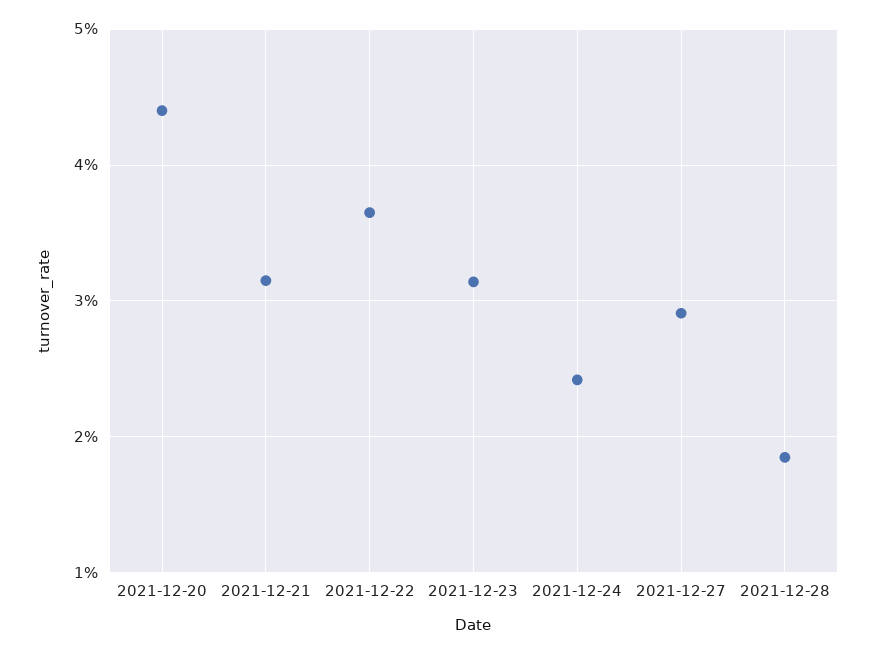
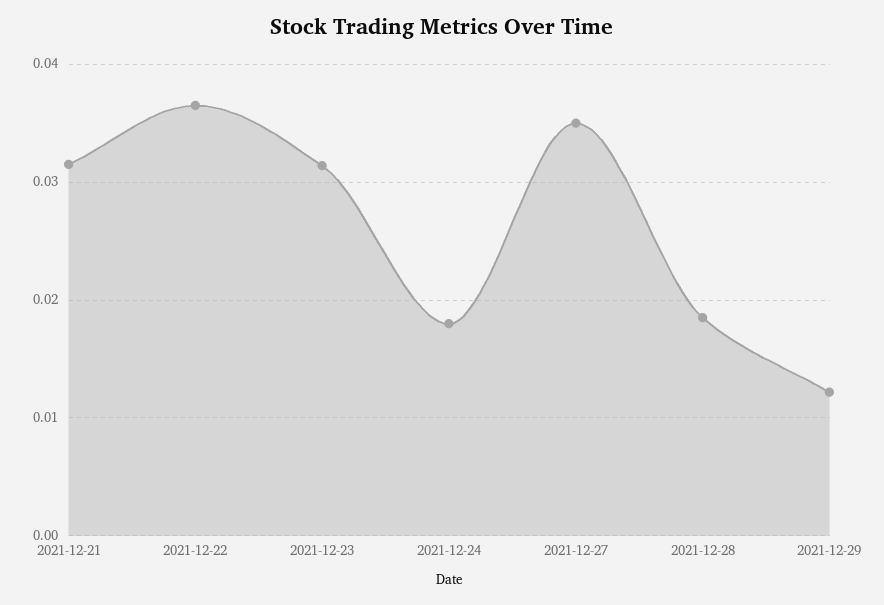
2021-12-20: 0.044 -> none
2021-12-24: 0.024 -> 0.018
2021-12-27: 0.029 -> 0.035
2021-12-29: none -> 0.012

